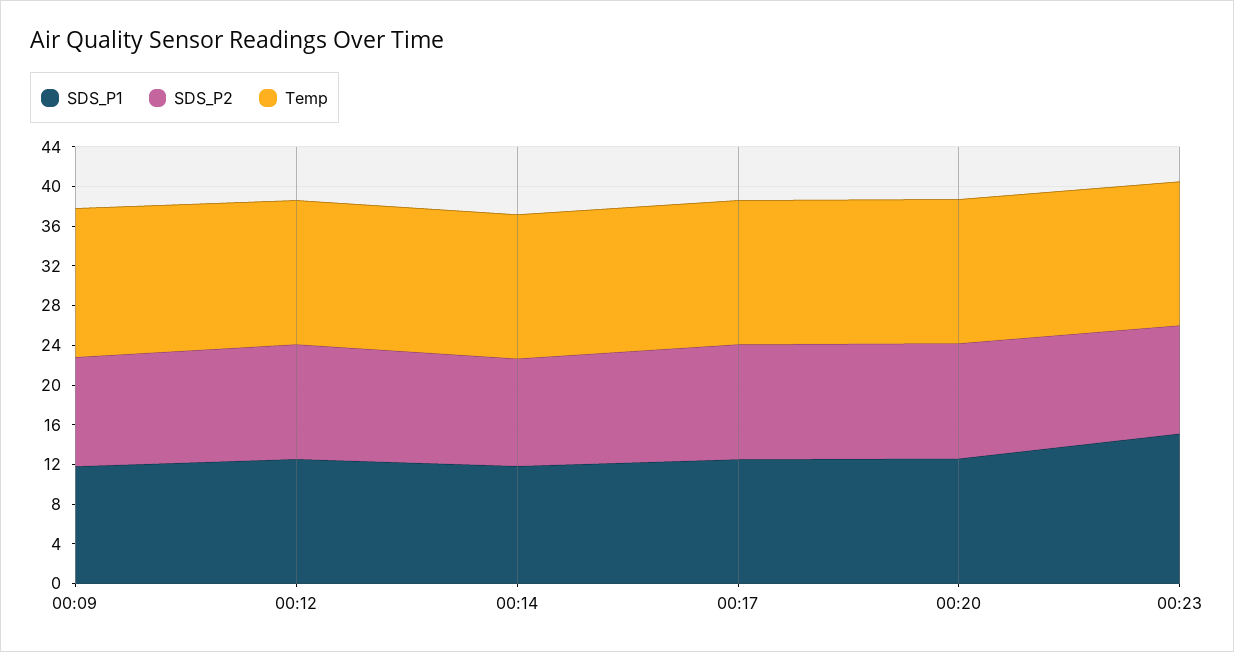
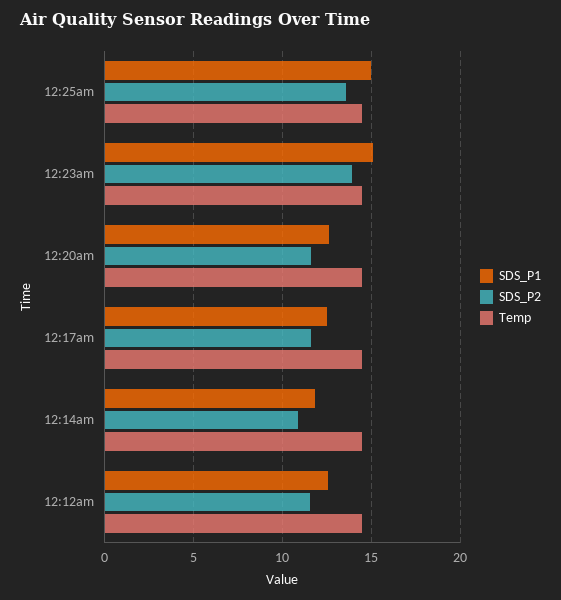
SDS_P1, 00:09: 12 -> none
SDS_P2, 00:09: 11 -> none
Temp, 00:09: 15 -> none
SDS_P2, 00:23: 11 -> 14
SDS_P1, 12:25am: none -> 15
SDS_P2, 12:25am: none -> 13.5
Temp, 12:25am: none -> 14.5

